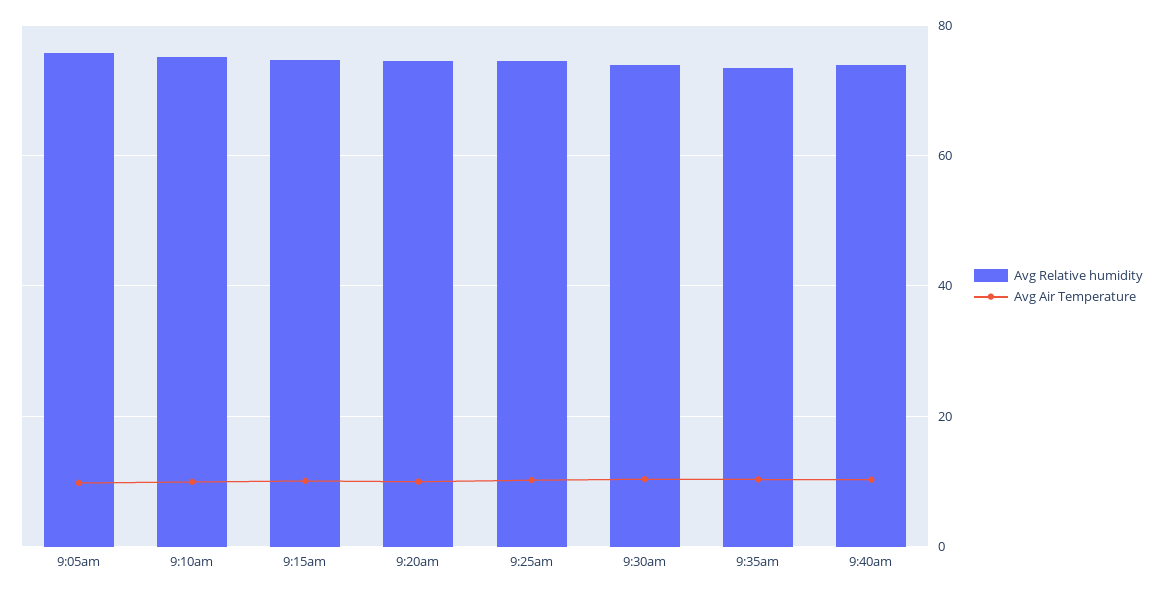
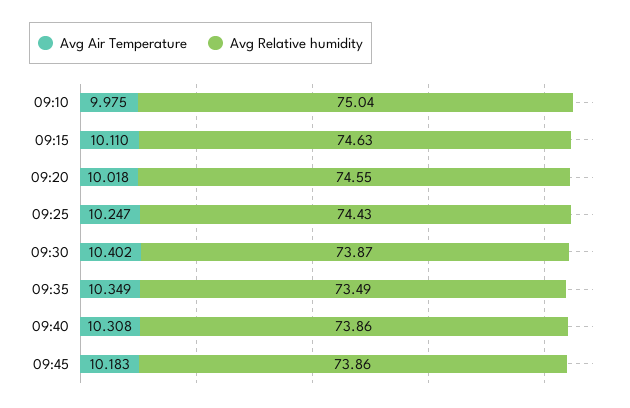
Avg Relative humidity, 9:05am: 76 -> none
Avg Air Temperature, 9:05am: 10 -> none
Avg Air Temperature, 09:45: none -> 10.183
Avg Relative humidity, 09:45: none -> 73.86

